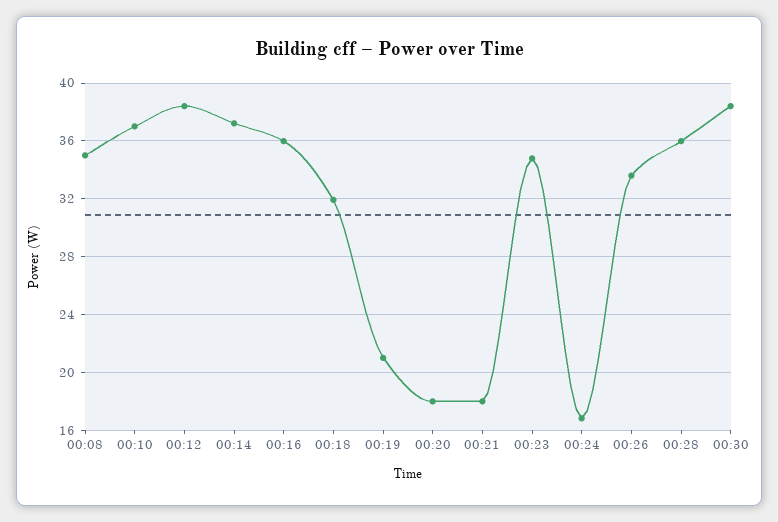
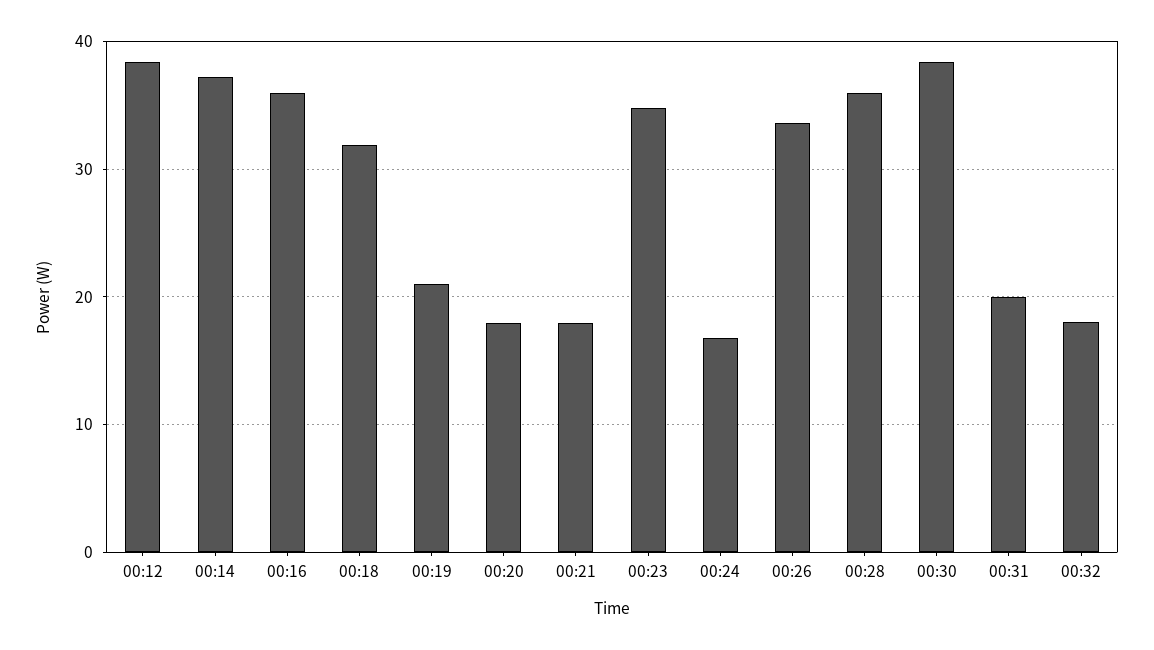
00:08: 35 -> none
00:10: 37 -> none
00:31: none -> 20
00:32: none -> 18

